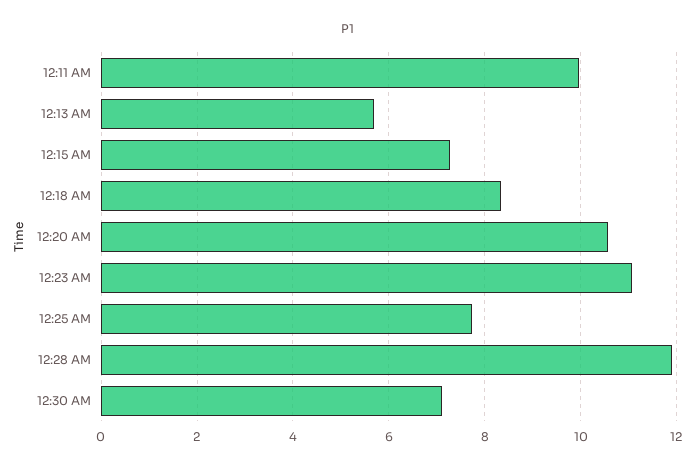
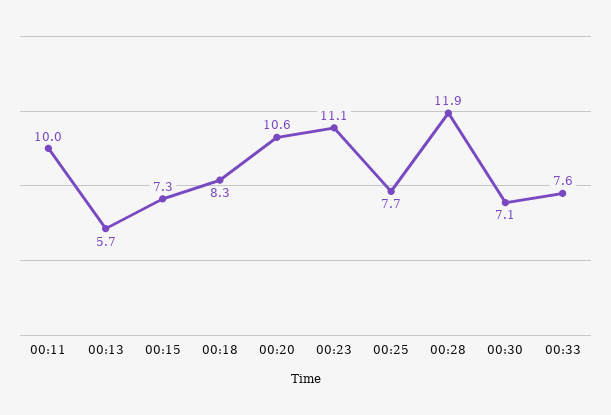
00:33: none -> 7.6

